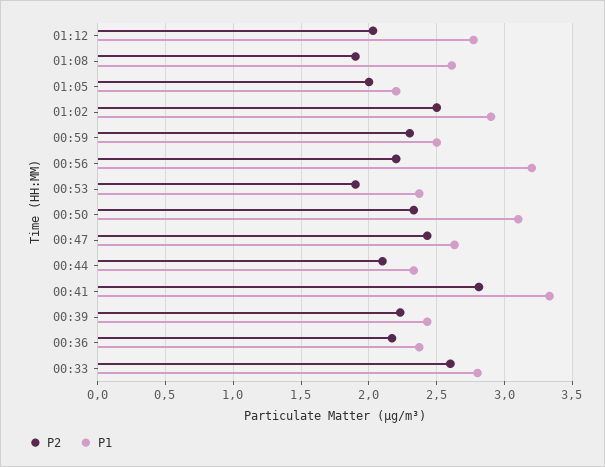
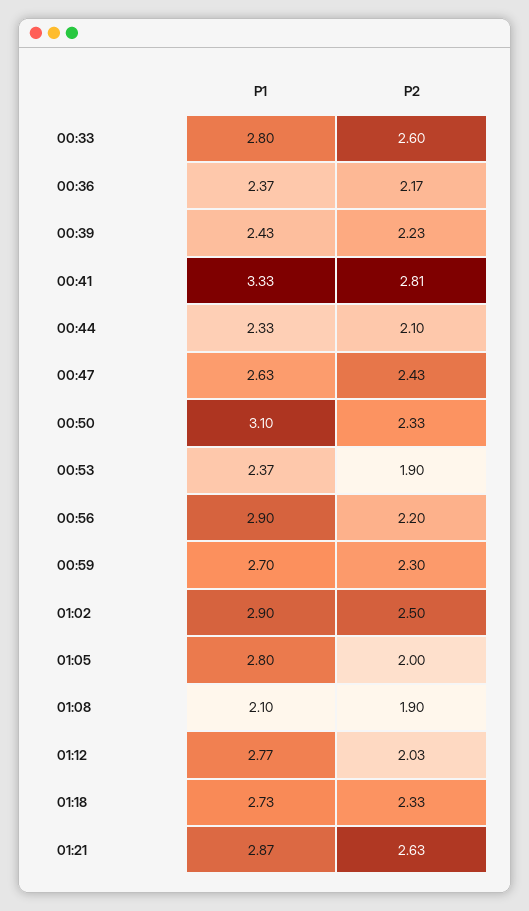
P1, 01:08: 2.6 -> 2.1
P1, 01:05: 2.2 -> 2.8
P1, 00:59: 2.5 -> 2.7
P1, 00:56: 3.2 -> 2.9
P1, 01:18: none -> 2.73
P2, 01:18: none -> 2.33
P1, 01:21: none -> 2.87
P2, 01:21: none -> 2.63

